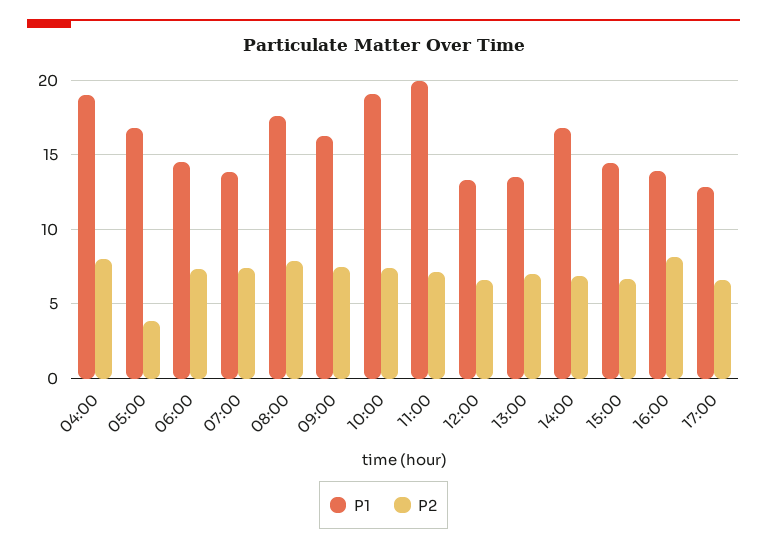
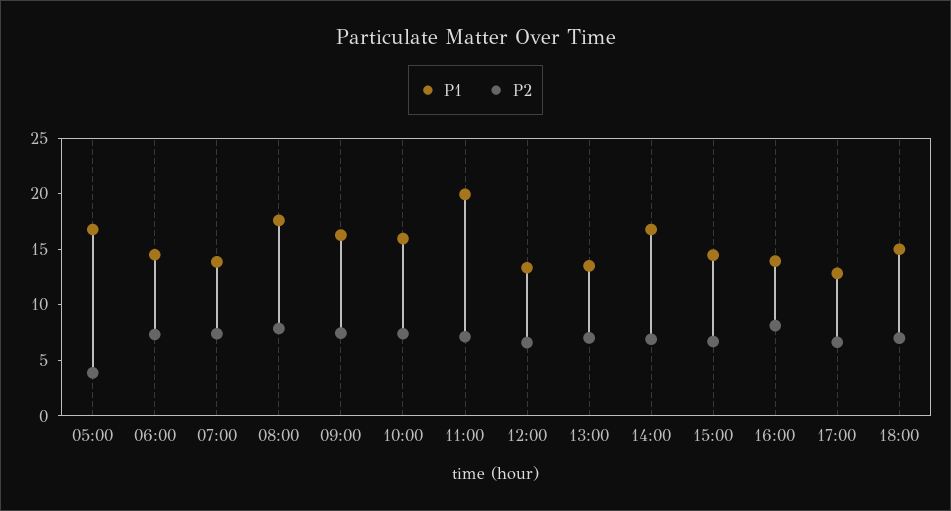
P1, 04:00: 19 -> none
P2, 04:00: 8 -> none
P1, 10:00: 19 -> 16
P1, 18:00: none -> 15
P2, 18:00: none -> 7

